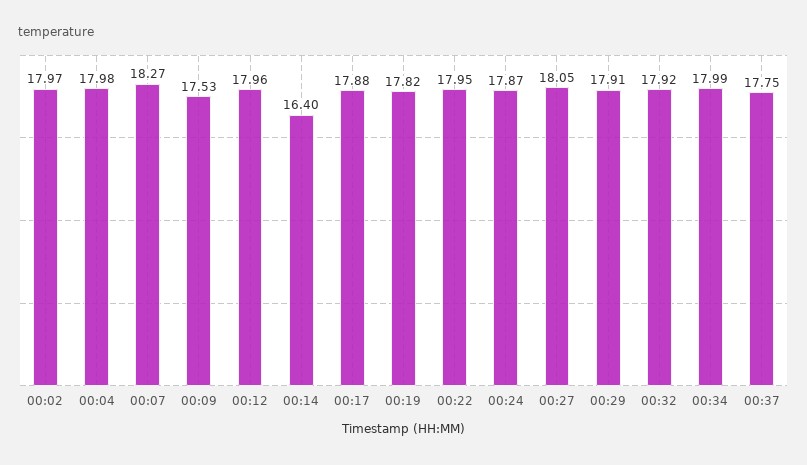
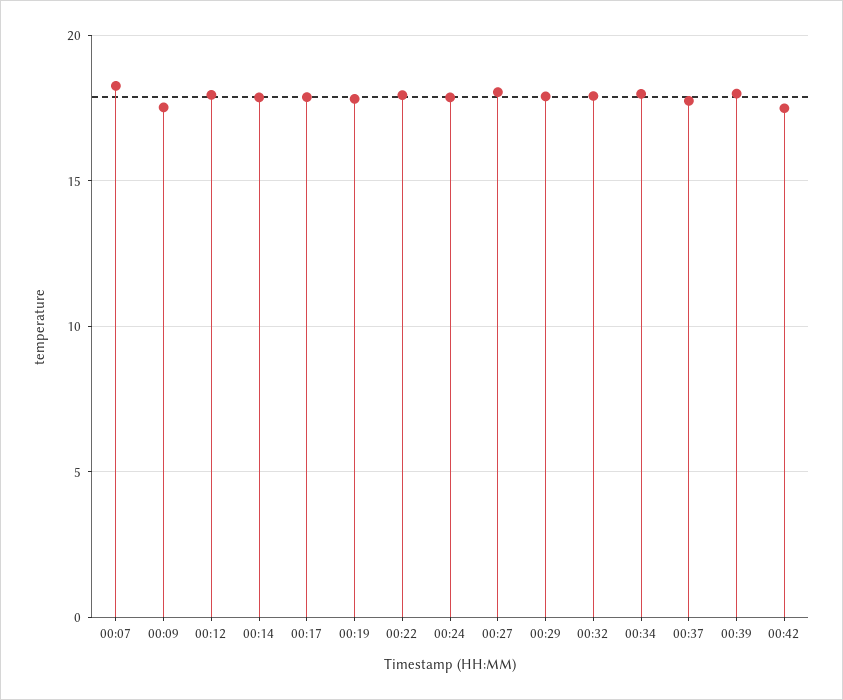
00:02: 17.97 -> none
00:04: 17.98 -> none
00:14: 16.4 -> 18
00:39: none -> 18
00:42: none -> 17.5

